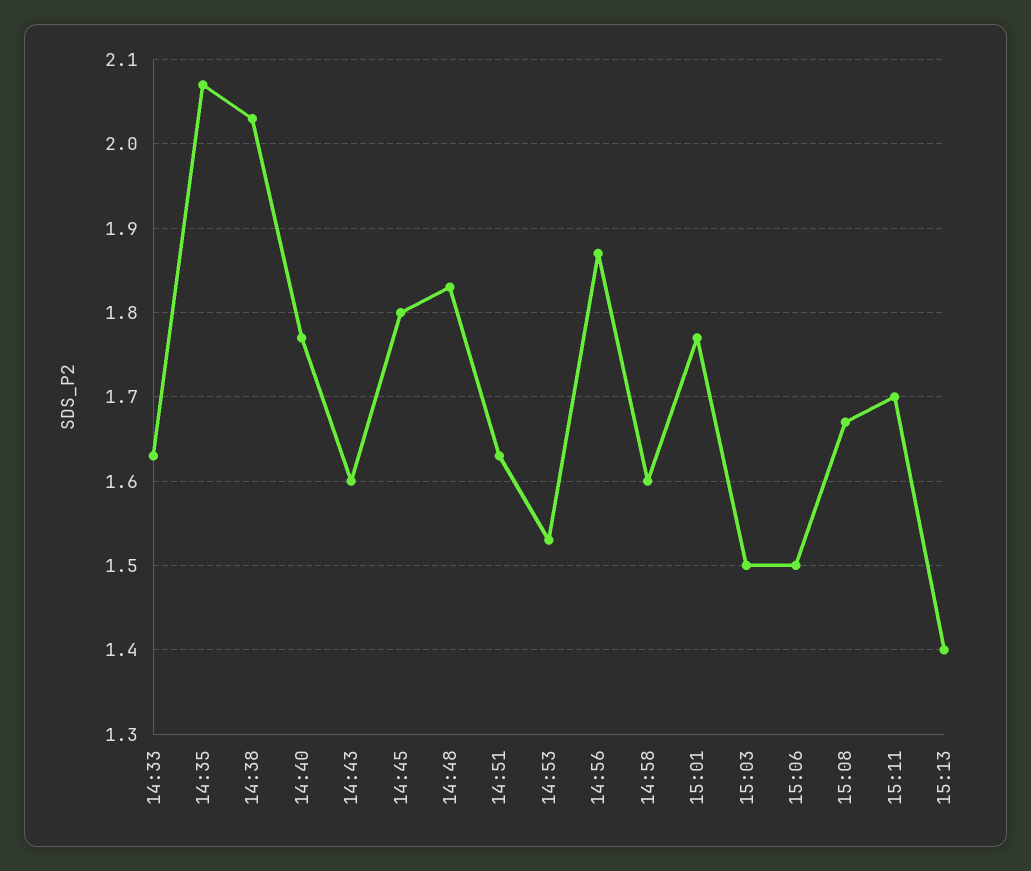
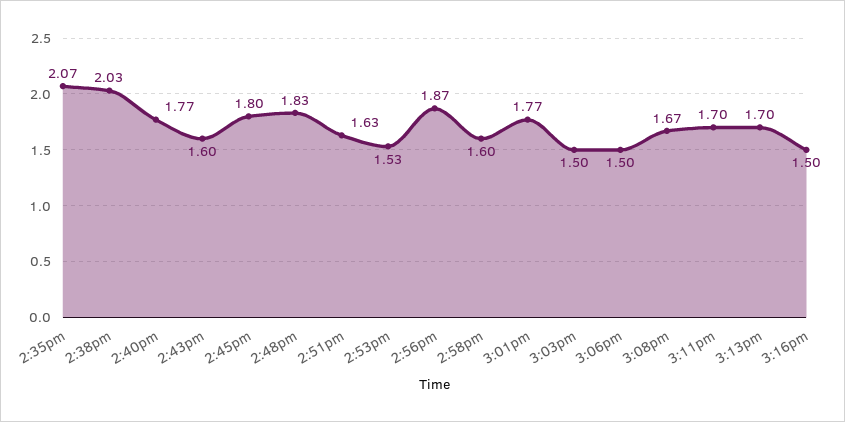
14:33: 1.63 -> none
15:13: 1.4 -> 1.7
3:16pm: none -> 1.5

